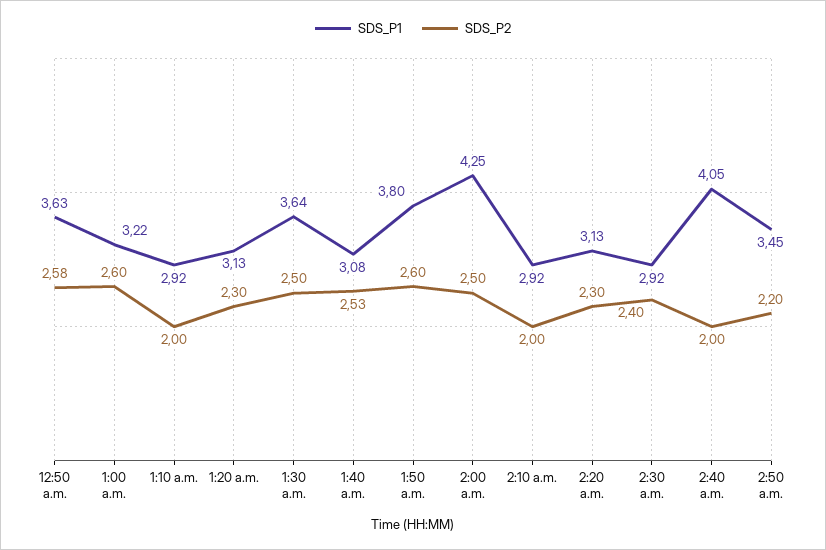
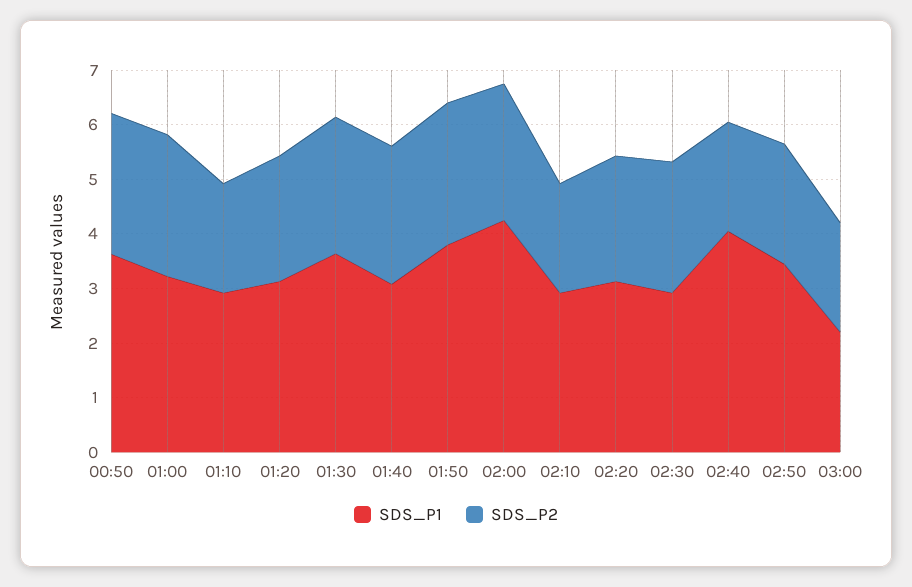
SDS_P1, 03:00: none -> 2.2
SDS_P2, 03:00: none -> 2

